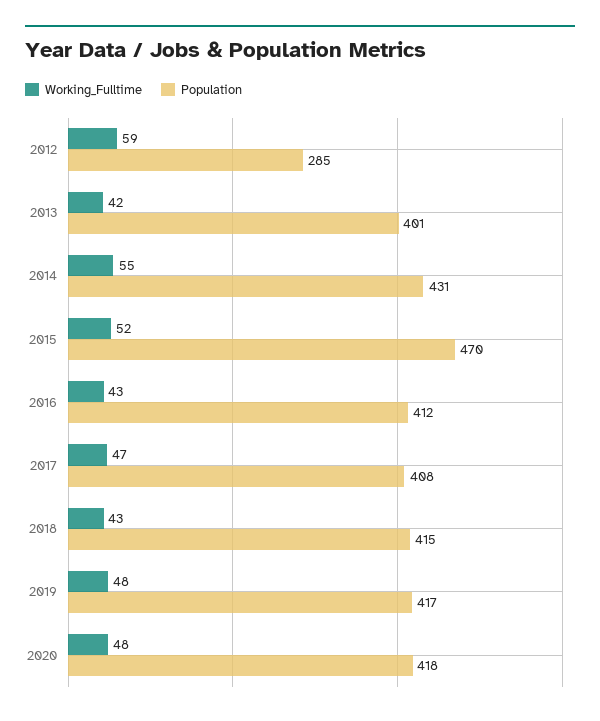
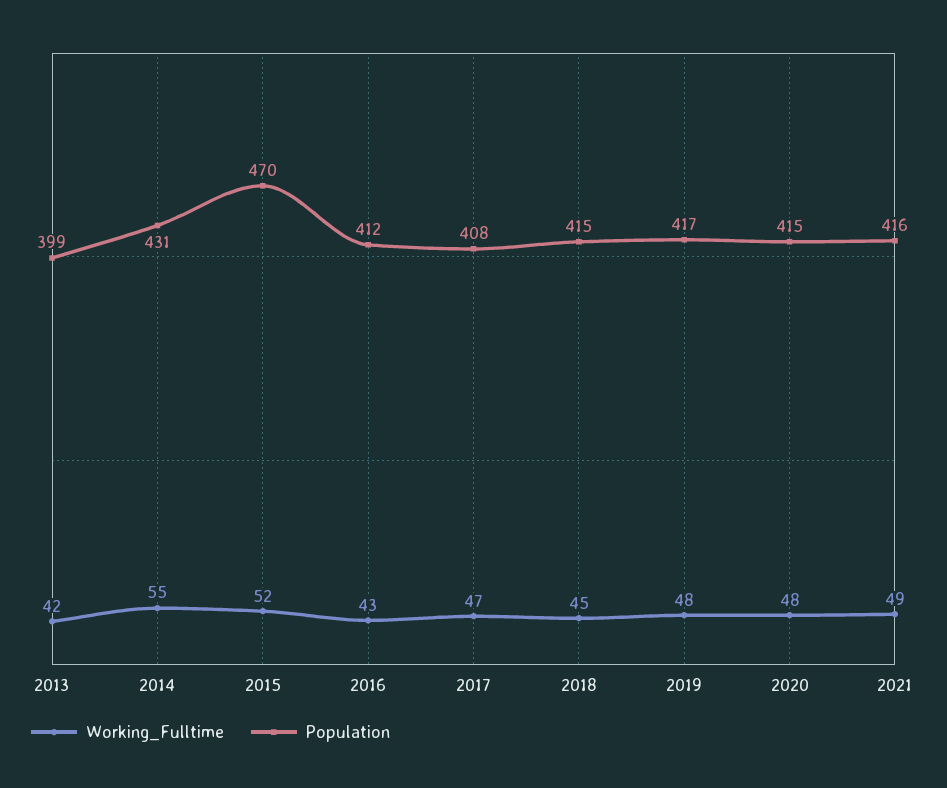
Working_Fulltime, 2012: 59 -> none
Population, 2012: 285 -> none
Population, 2013: 401 -> 399
Working_Fulltime, 2018: 43 -> 45
Population, 2020: 418 -> 415
Working_Fulltime, 2021: none -> 49
Population, 2021: none -> 416

